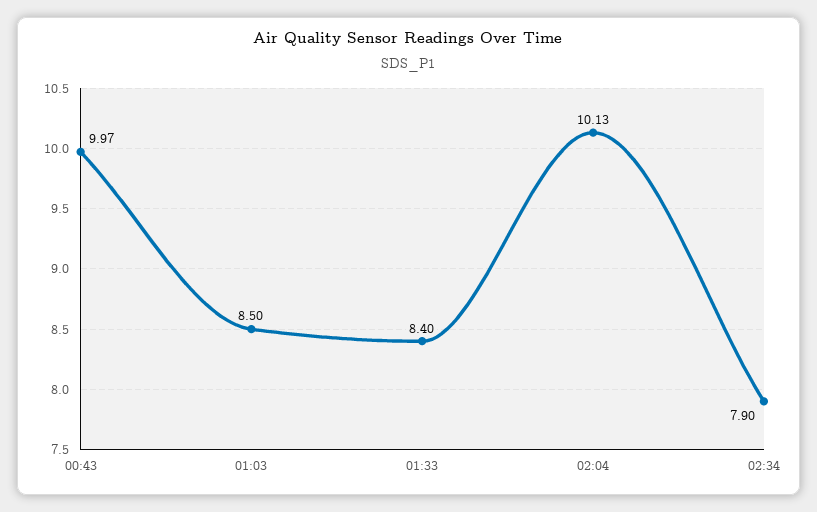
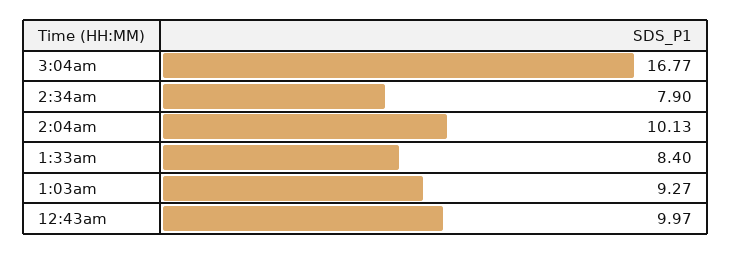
01:03: 8.5 -> 9.27
3:04am: none -> 16.77

